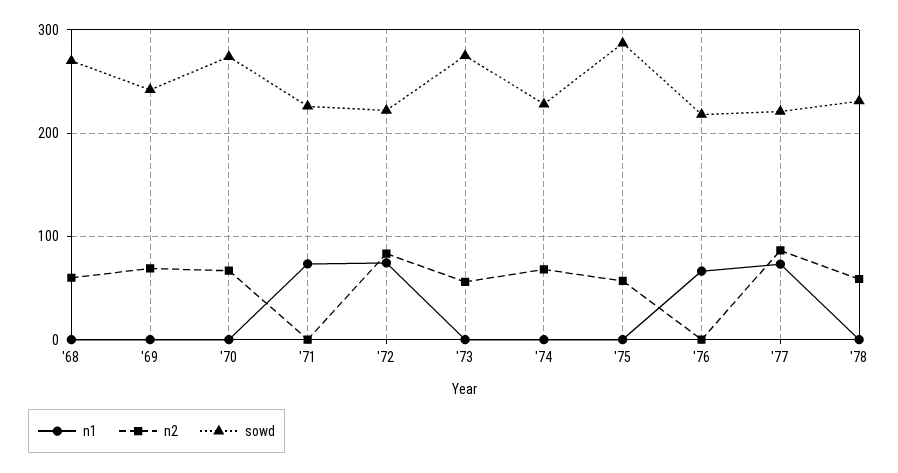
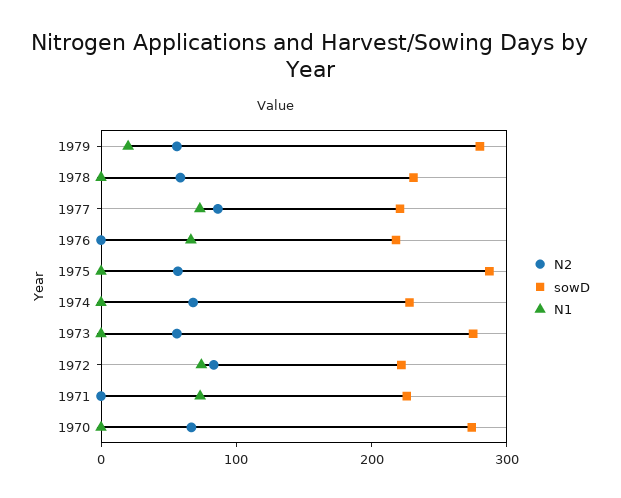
n1, '68: 0 -> none
n2, '68: 60 -> none
sowd, '68: 270 -> none
n1, '69: 0 -> none
n2, '69: 70 -> none
sowd, '69: 240 -> none
n2, 1979: none -> 60
sowd, 1979: none -> 280
n1, 1979: none -> 20

